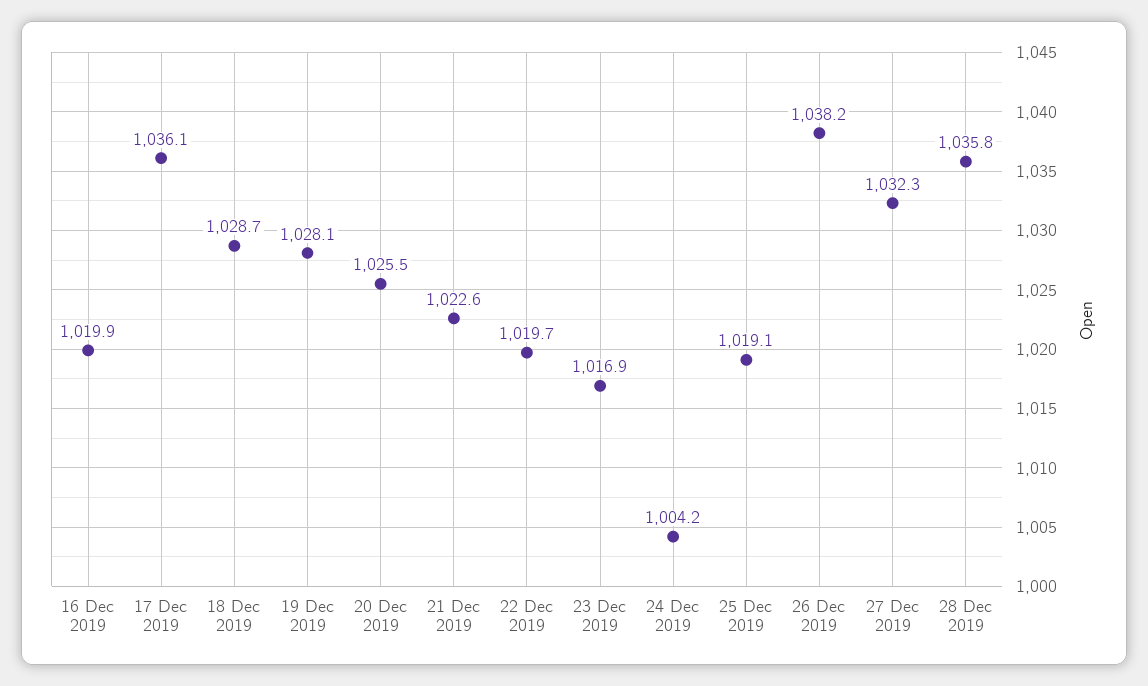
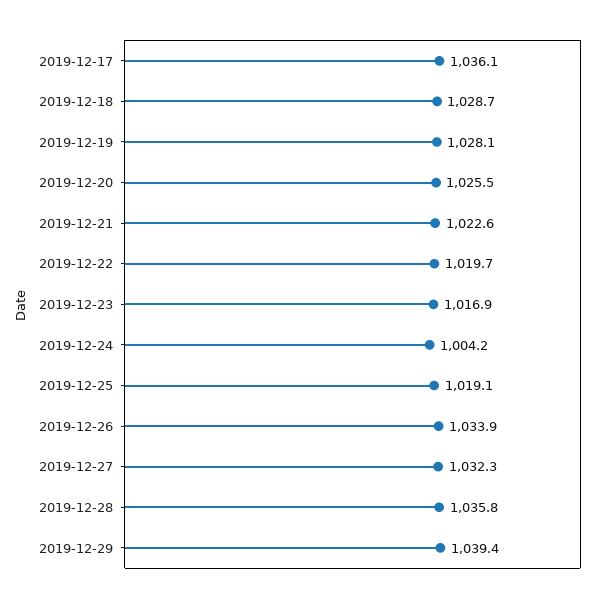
16 Dec 2019: 1019.9 -> none
26 Dec 2019: 1038.2 -> 1033.9
2019-12-29: none -> 1039.4

